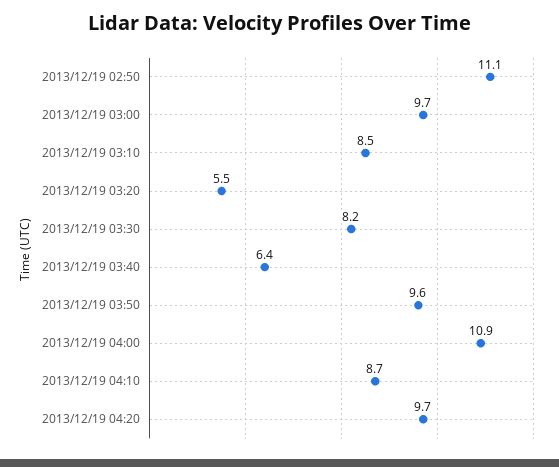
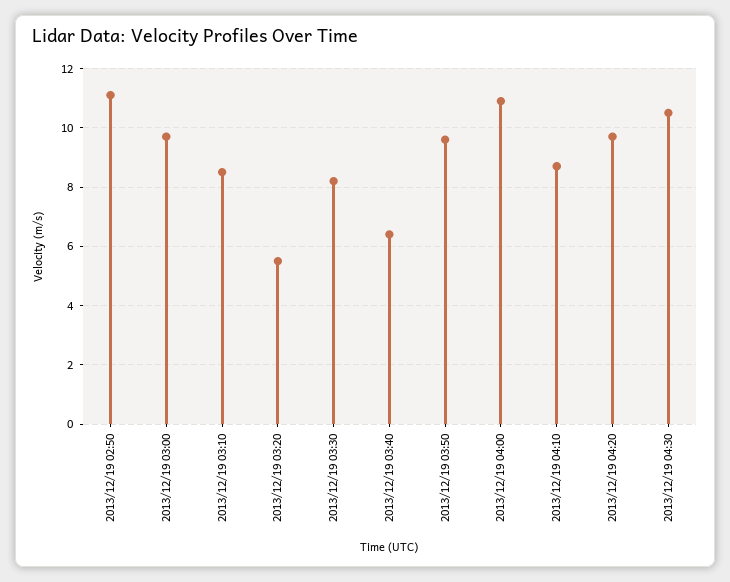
2013/12/19 04:30: none -> 10.5

